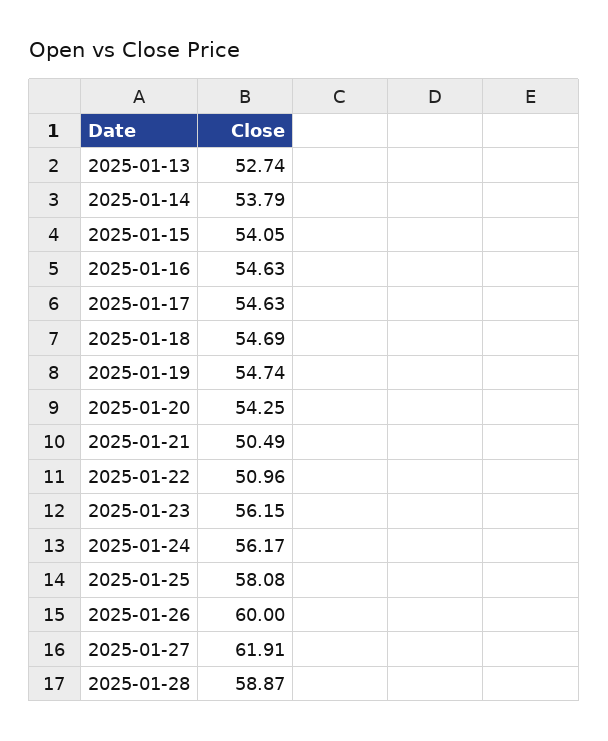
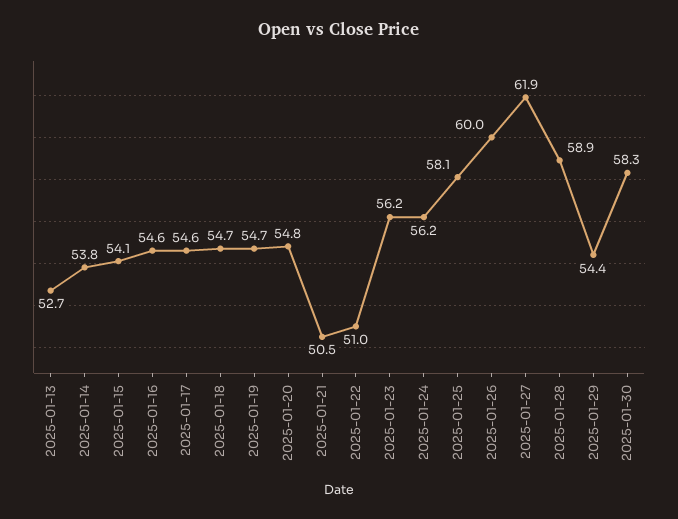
2025-01-20: 54.25 -> 54.8
2025-01-29: none -> 54.4
2025-01-30: none -> 58.3

